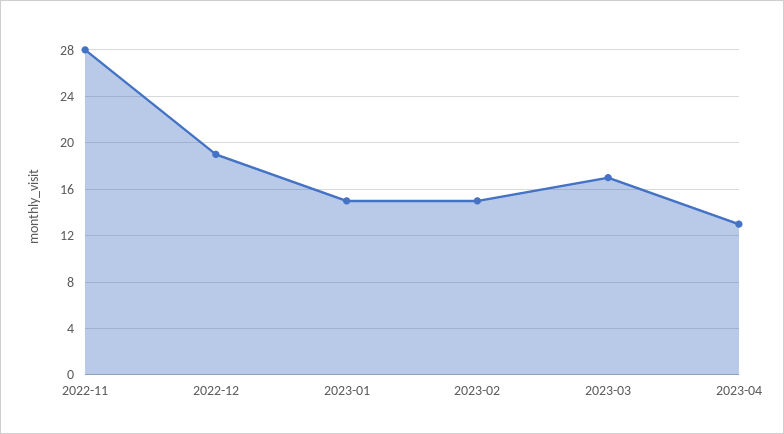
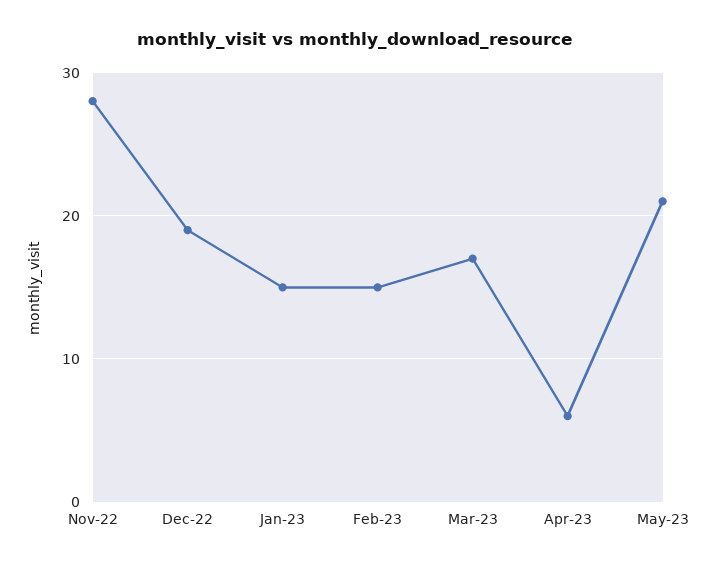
2023-04: 13 -> 6
May-23: none -> 21

